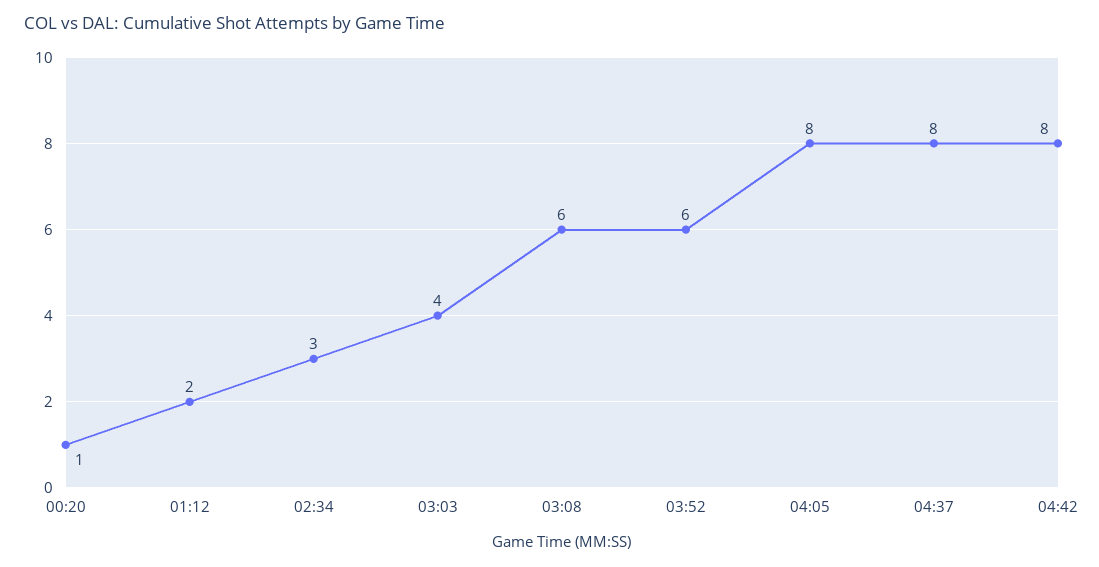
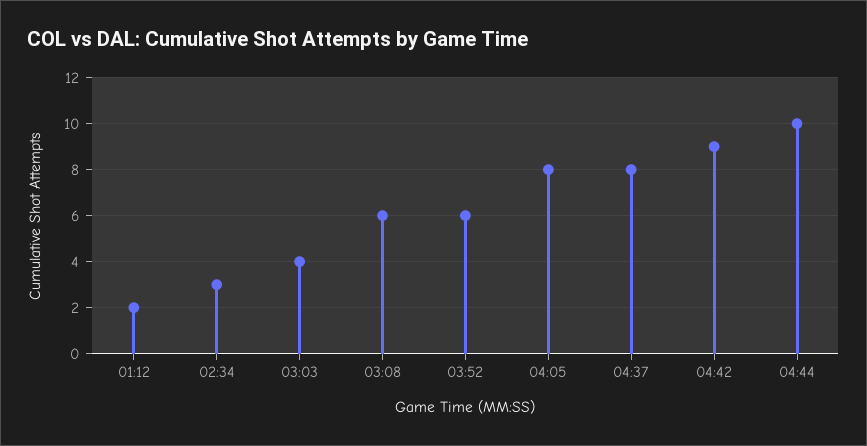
00:20: 1 -> none
04:42: 8 -> 9
04:44: none -> 10

